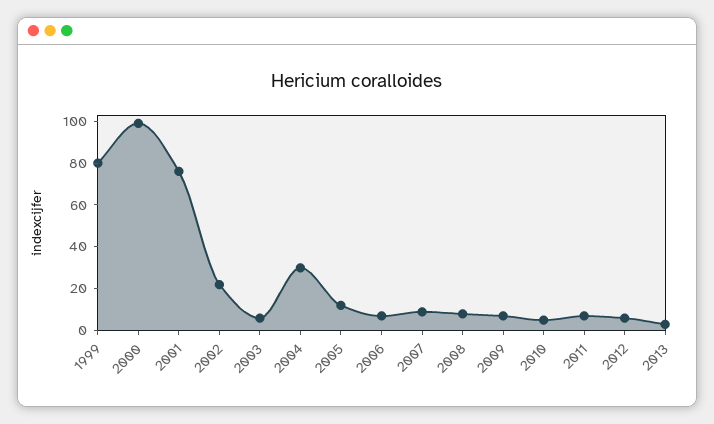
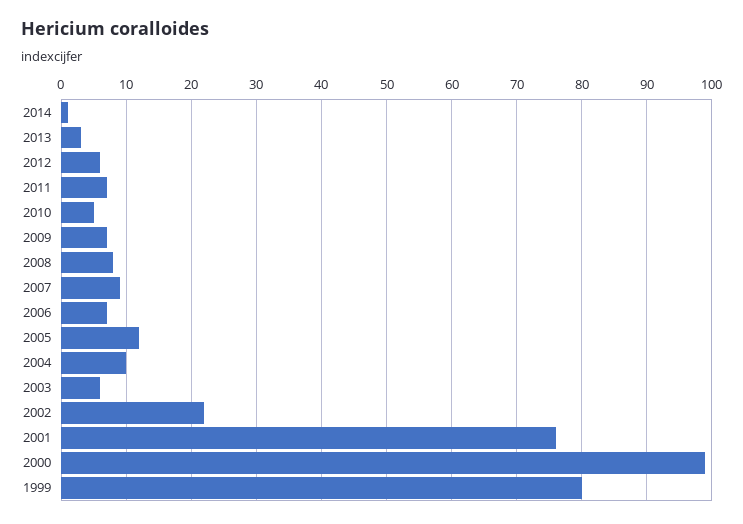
2004: 30 -> 10
2014: none -> 1

